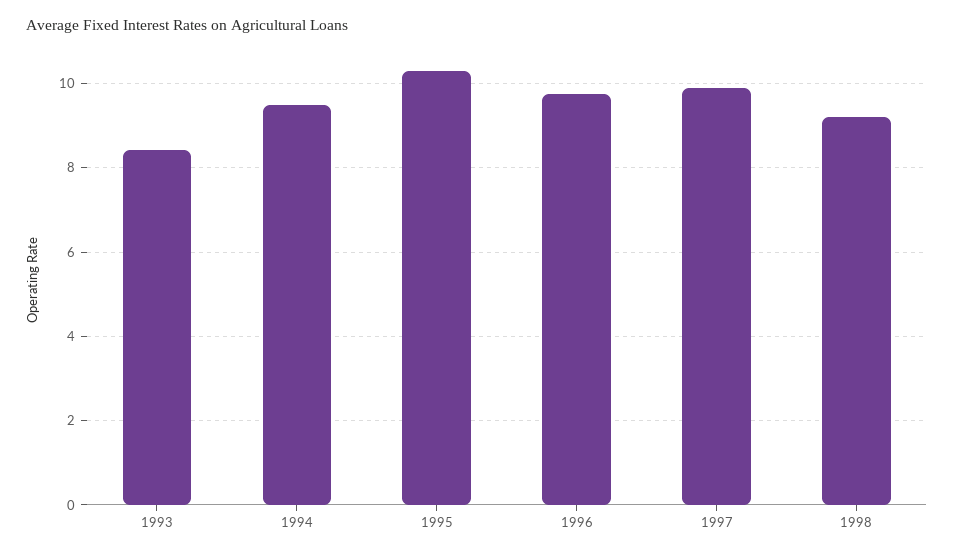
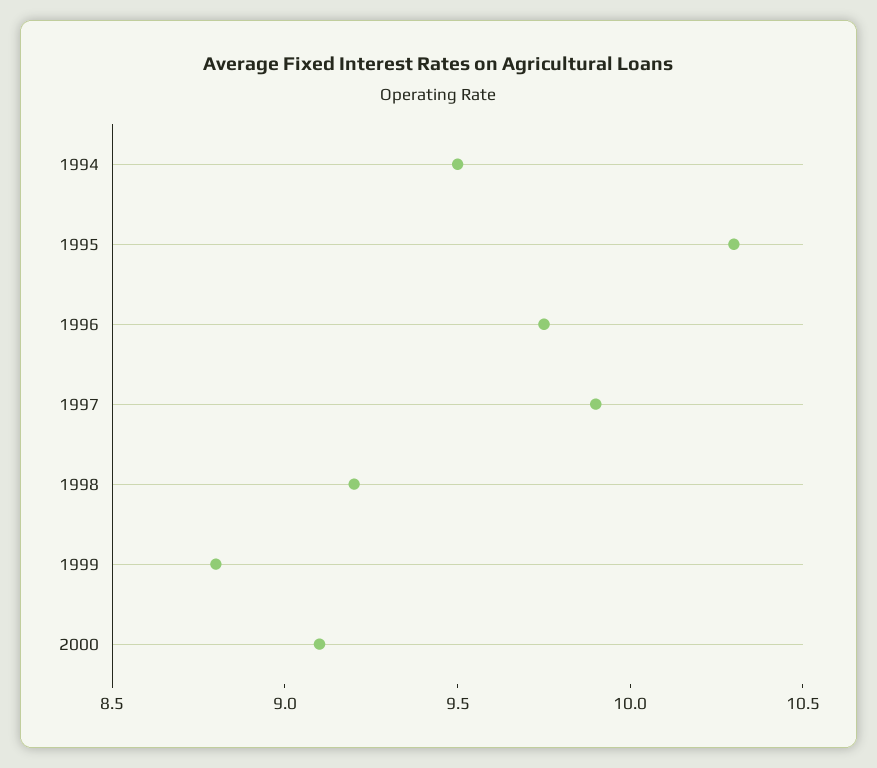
1993: 8.4 -> none
1999: none -> 8.8
2000: none -> 9.1

